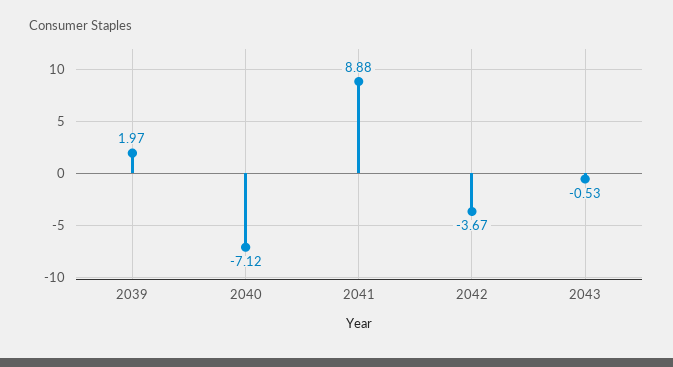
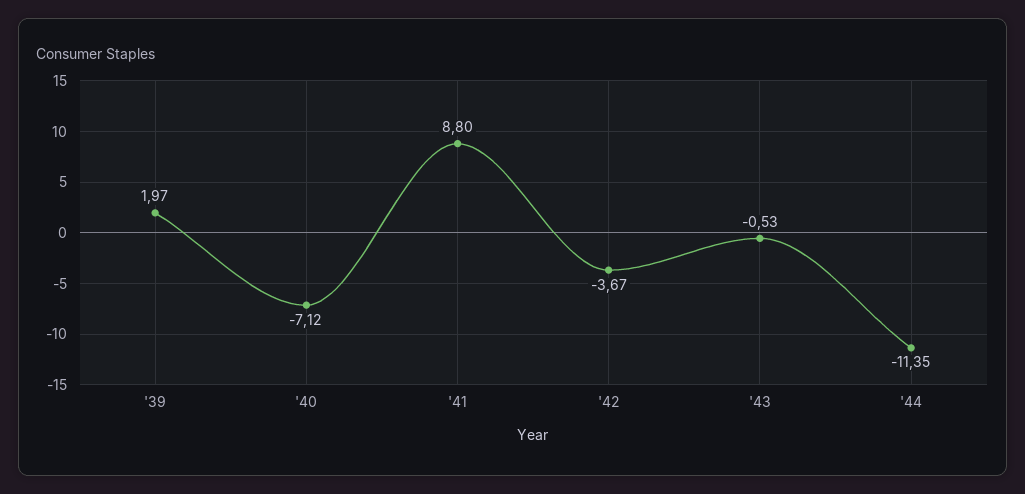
2041: 8.88 -> 8.8
'44: none -> -11.35

